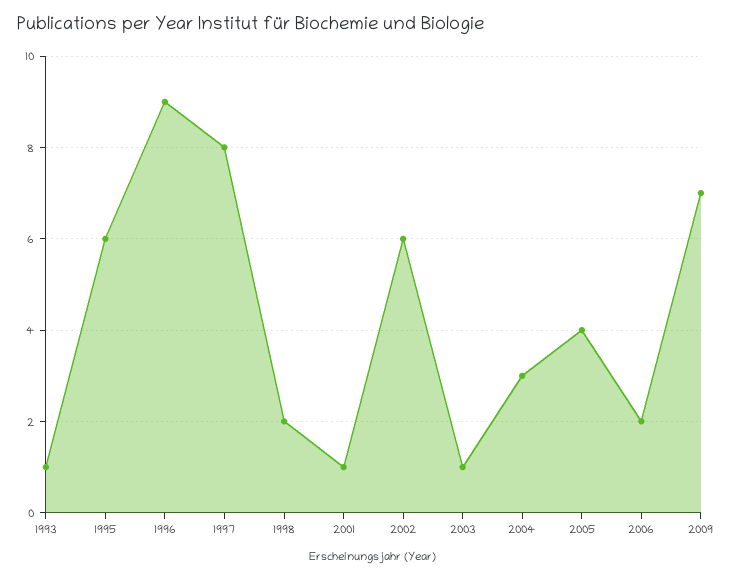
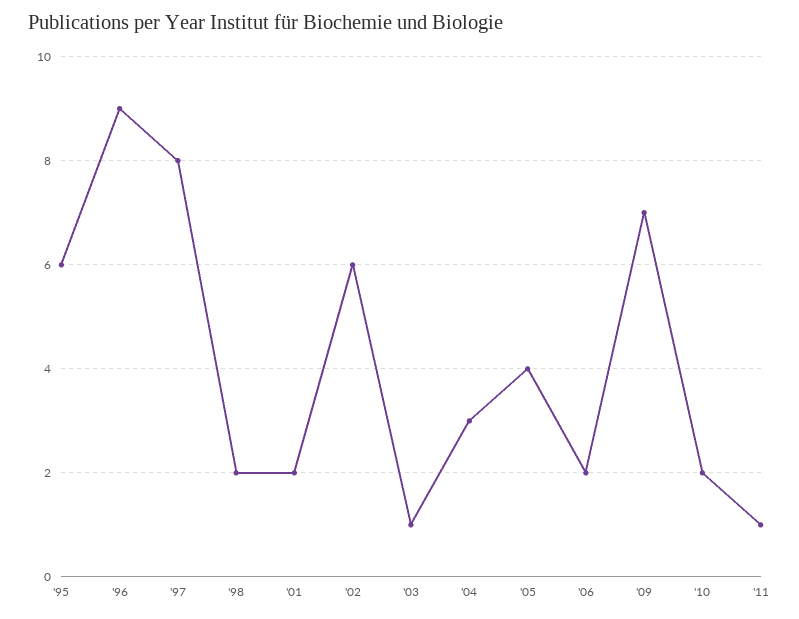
1993: 1 -> none
2001: 1 -> 2
'10: none -> 2
'11: none -> 1

